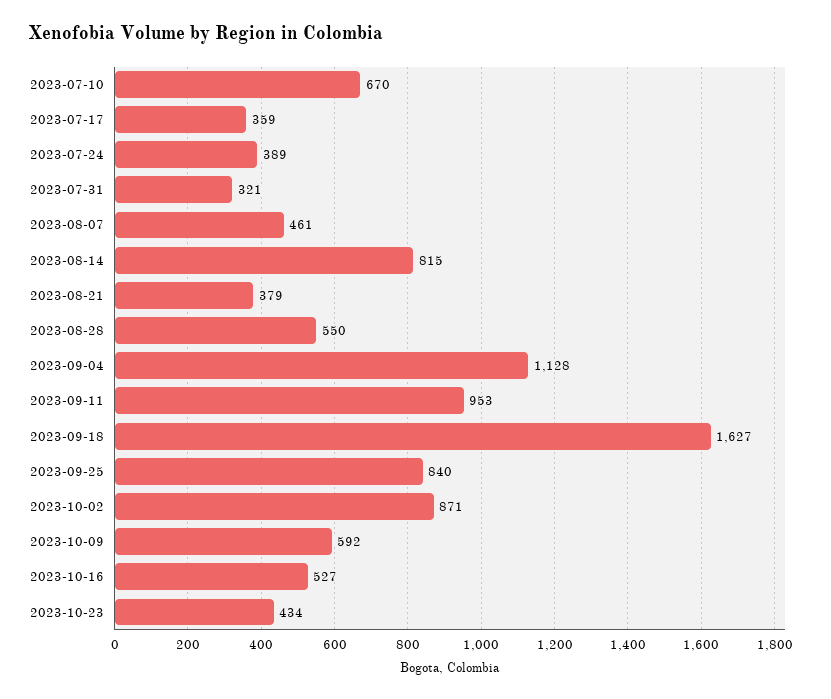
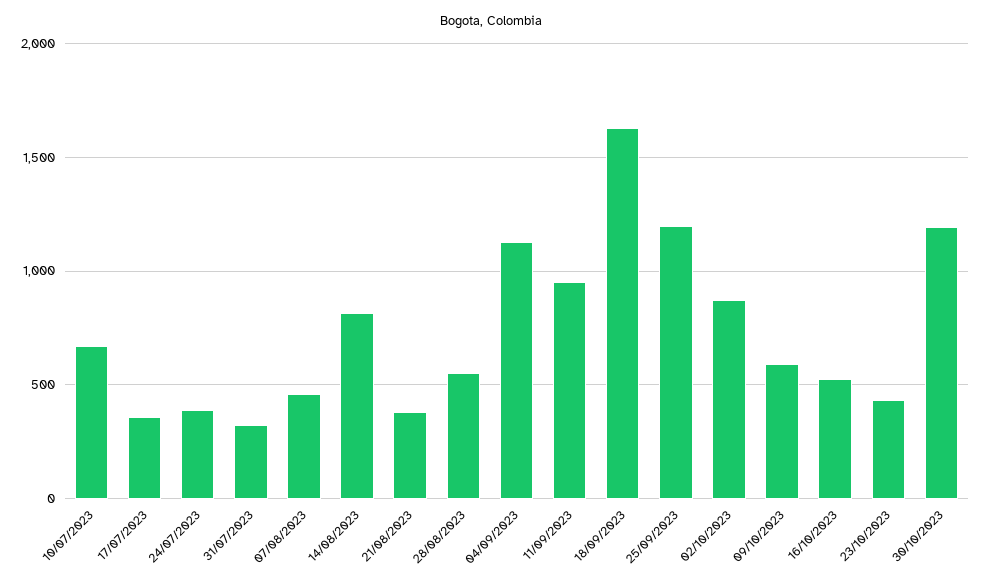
2023-09-25: 840 -> 1200
30/10/2023: none -> 1200

